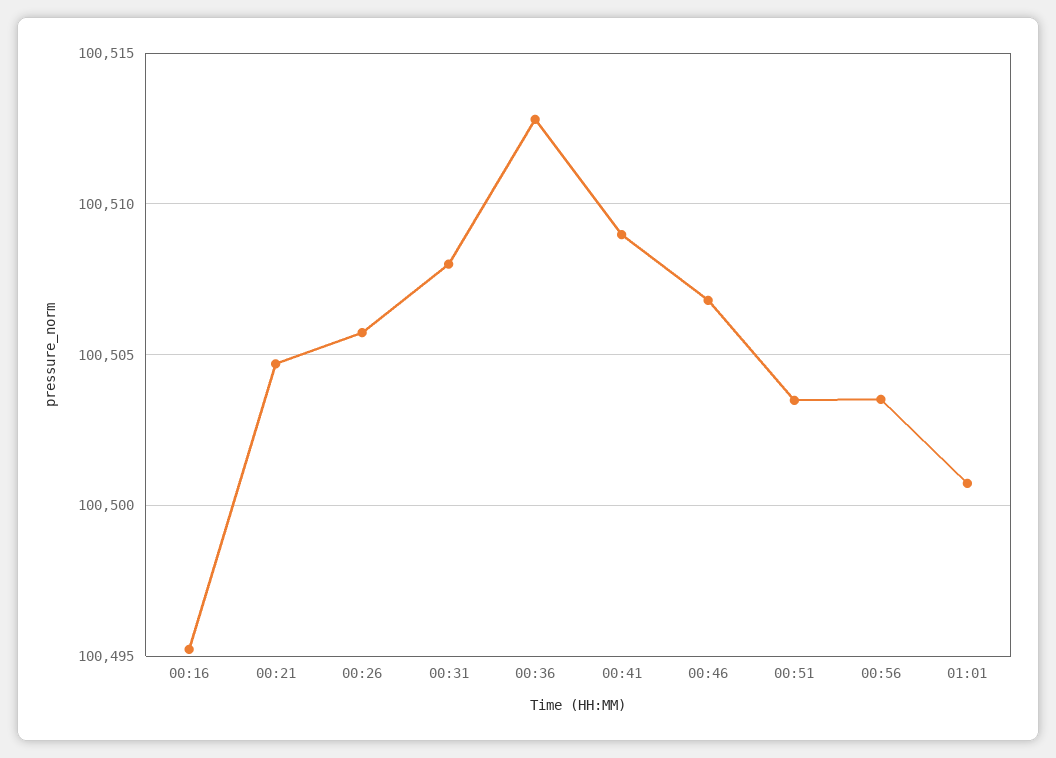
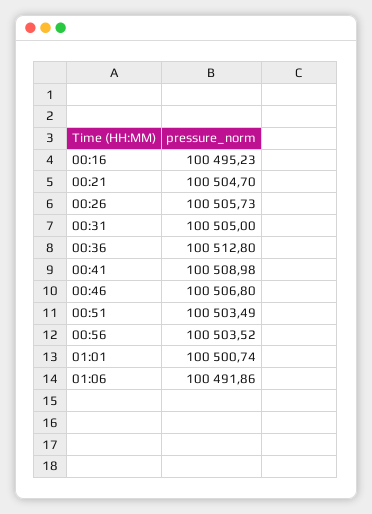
00:31: 100508 -> 100505
01:06: none -> 100491.86

